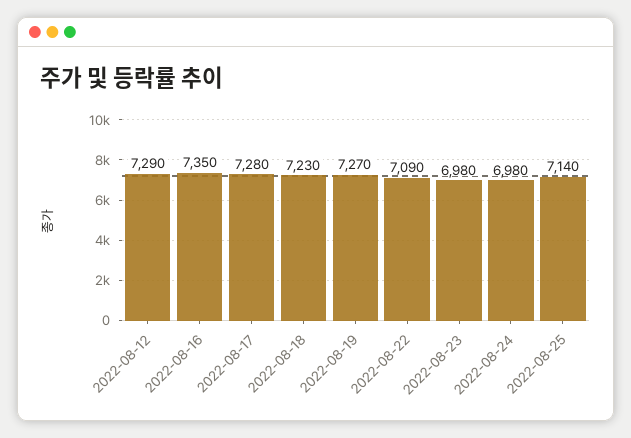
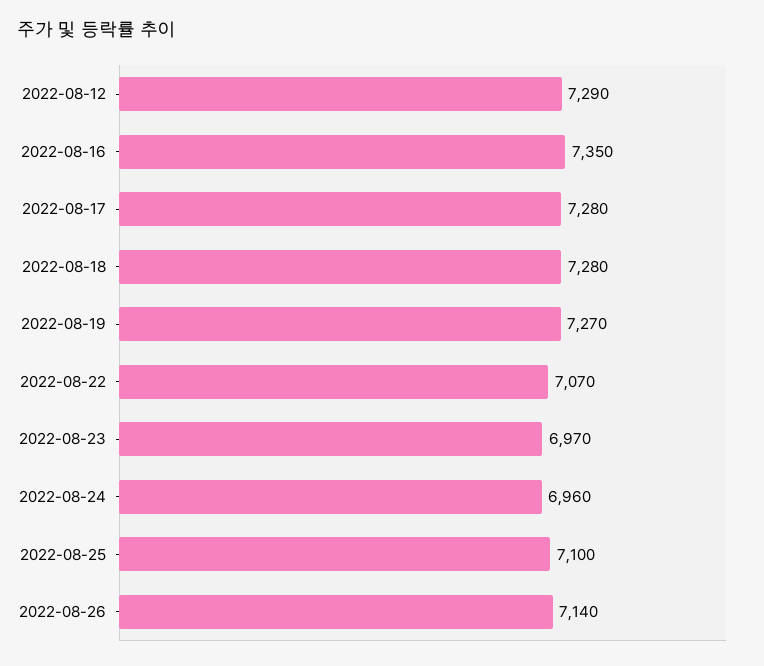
2022-08-18: 7230 -> 7280
2022-08-22: 7090 -> 7070
2022-08-23: 6980 -> 6970
2022-08-24: 6980 -> 6960
2022-08-25: 7140 -> 7100
2022-08-26: none -> 7140

